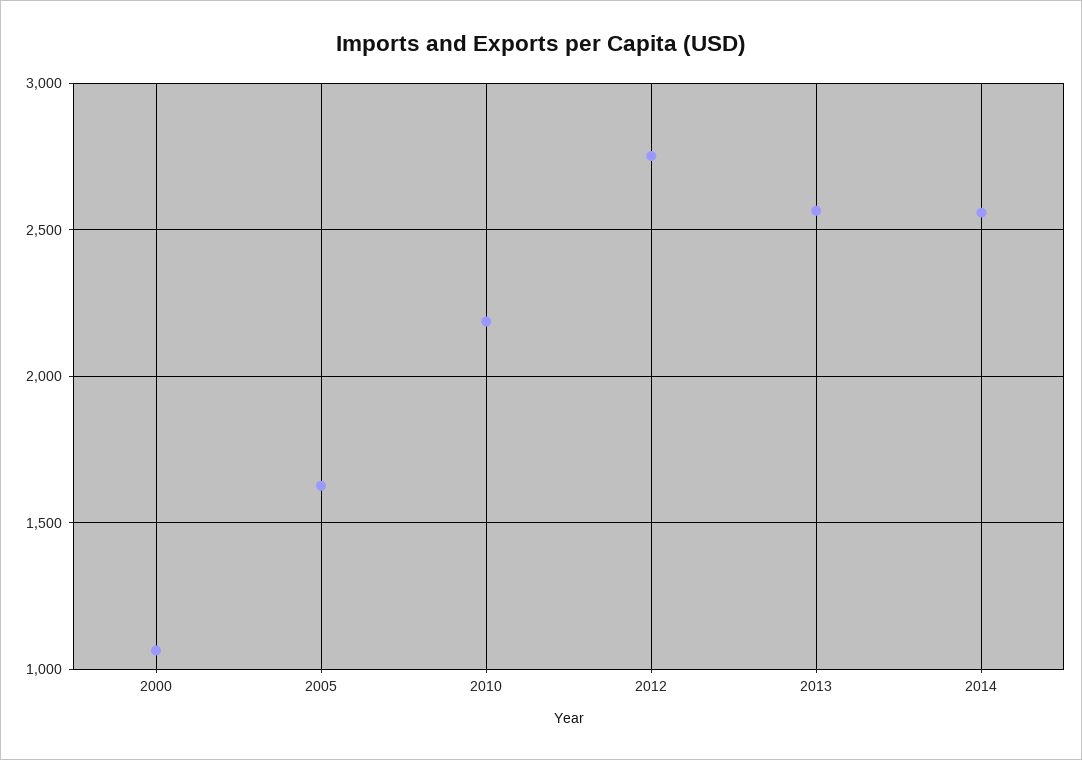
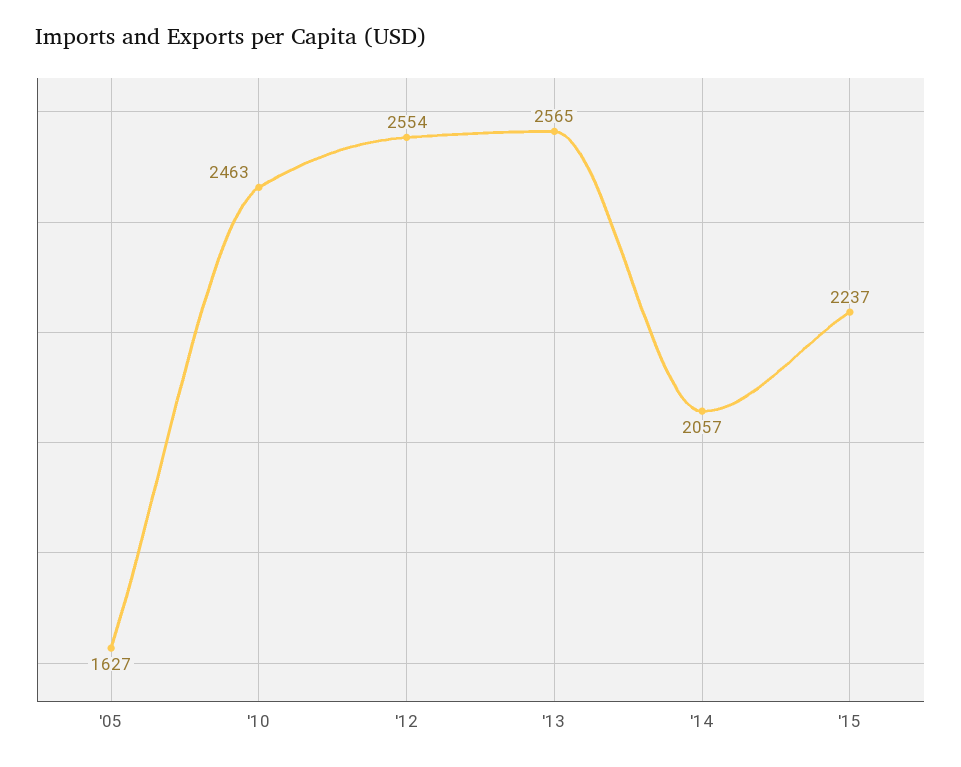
2000: 1050 -> none
2010: 2200 -> 2463
2012: 2750 -> 2554
2014: 2550 -> 2057
'15: none -> 2237

